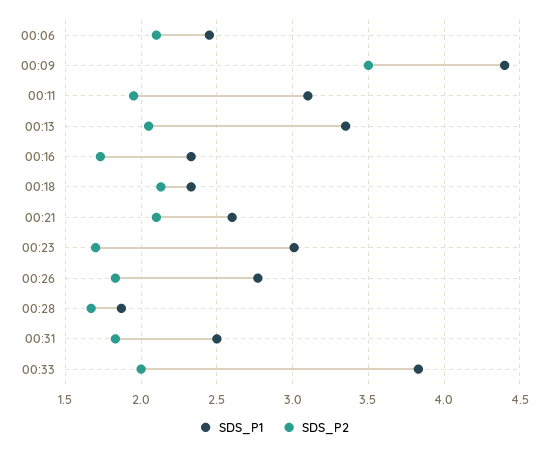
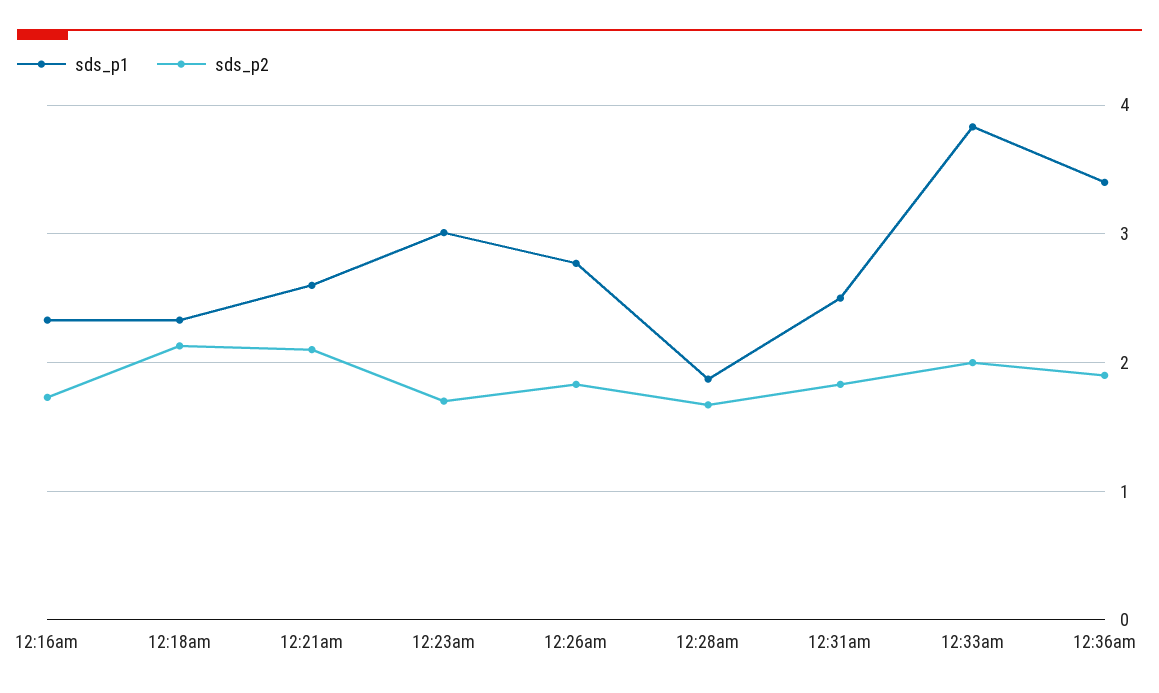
SDS_P1, 00:06: 2.45 -> none
SDS_P2, 00:06: 2.1 -> none
SDS_P1, 00:09: 4.4 -> none
SDS_P2, 00:09: 3.5 -> none
SDS_P1, 00:11: 3.1 -> none
SDS_P2, 00:11: 1.95 -> none
SDS_P1, 00:13: 3.35 -> none
SDS_P2, 00:13: 2.05 -> none
SDS_P1, 12:36am: none -> 3.4
SDS_P2, 12:36am: none -> 1.9

